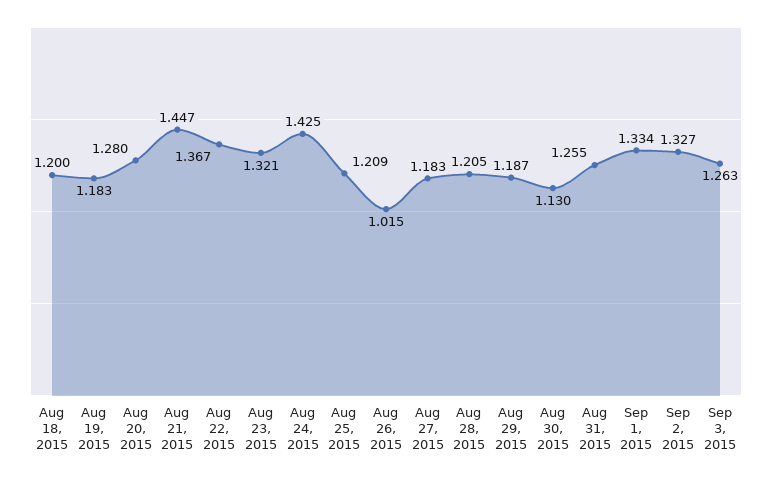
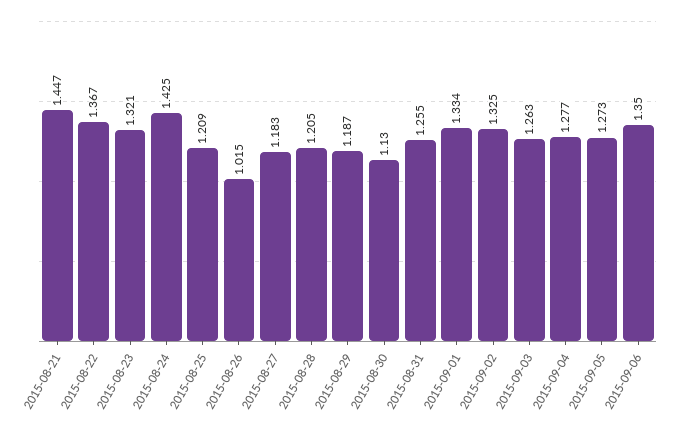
Aug 18, 2015: 1.2 -> none
Aug 19, 2015: 1.183 -> none
Aug 20, 2015: 1.28 -> none
Sep 2, 2015: 1.327 -> 1.325
2015-09-04: none -> 1.277
2015-09-05: none -> 1.273
2015-09-06: none -> 1.35

